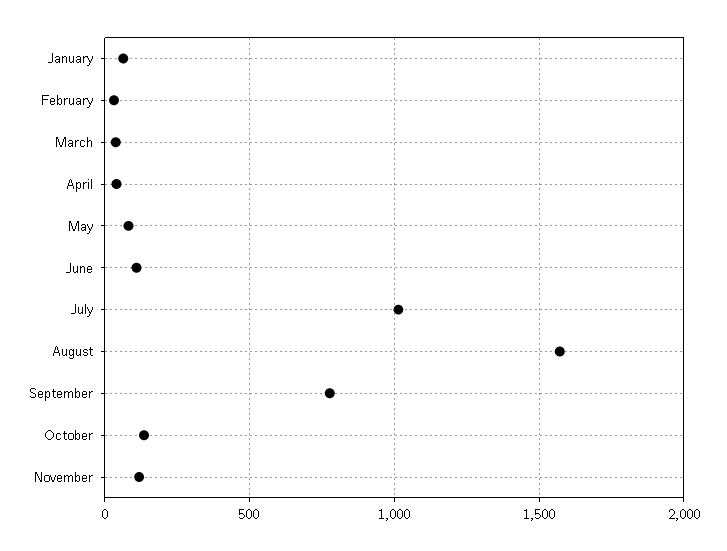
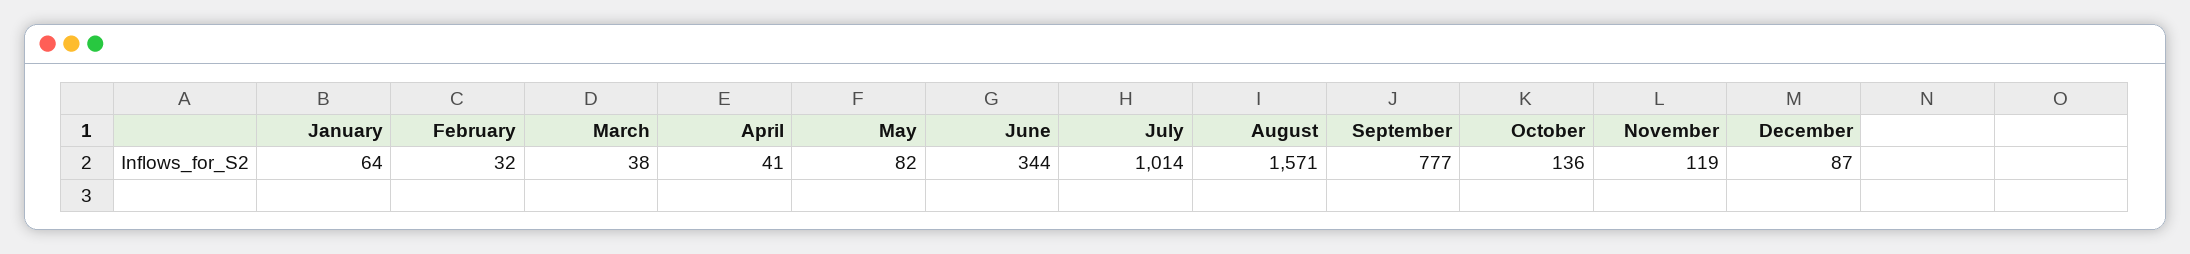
June: 100 -> 344
December: none -> 87

